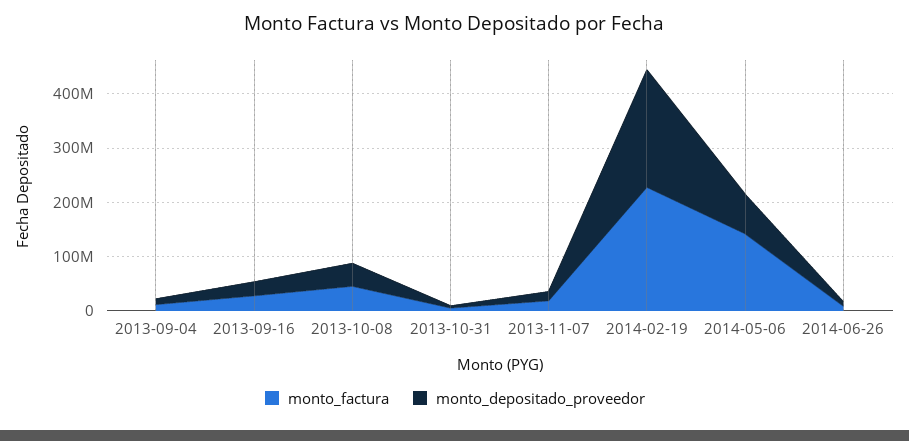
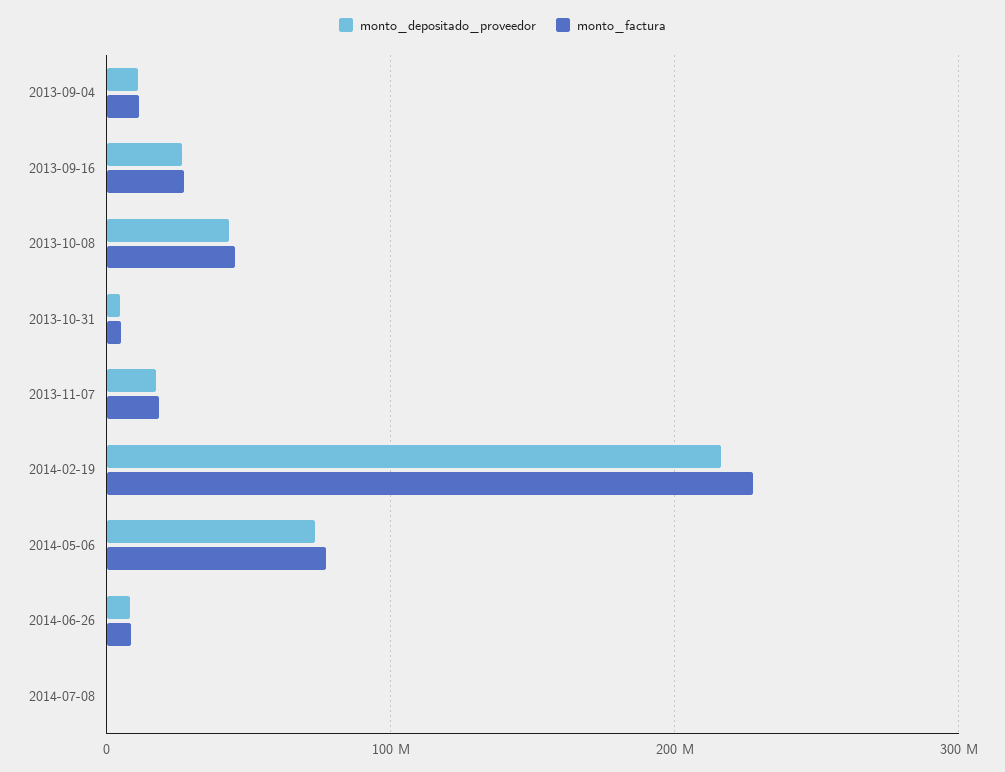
monto_factura, 2014-05-06: 140000000 -> 80000000
monto_depositado_proveedor, 2014-07-08: none -> 0
monto_factura, 2014-07-08: none -> 0

